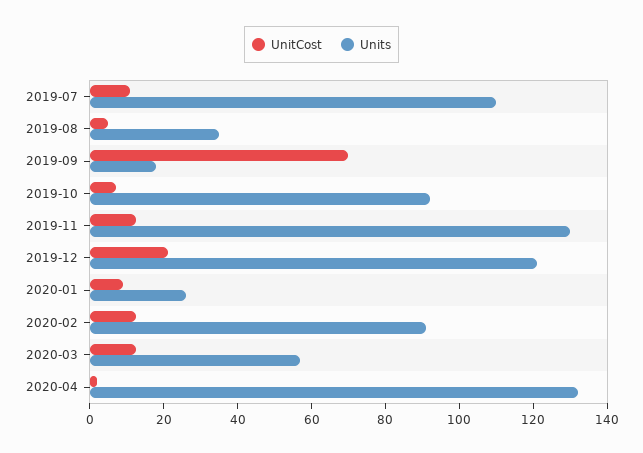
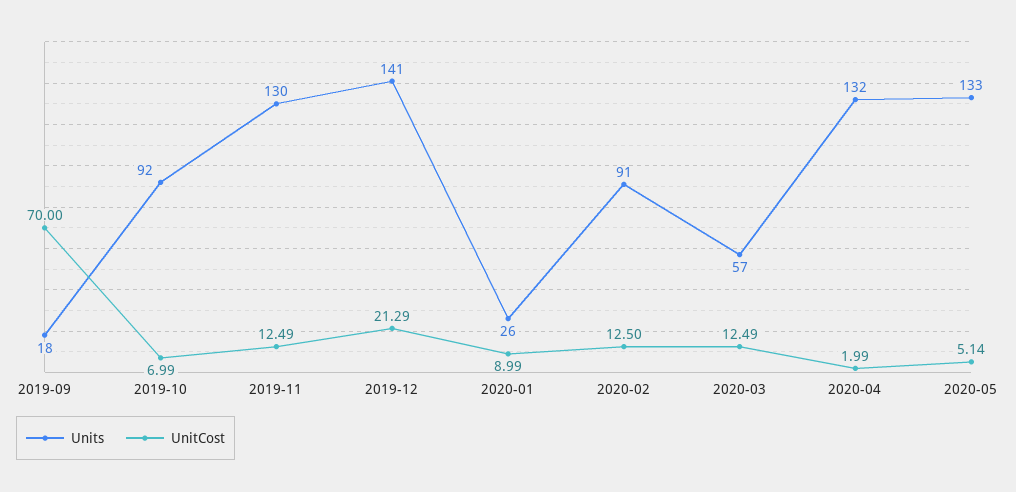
UnitCost, 2019-07: 10 -> none
Units, 2019-07: 110 -> none
UnitCost, 2019-08: 5 -> none
Units, 2019-08: 35 -> none
Units, 2019-12: 120 -> 141
Units, 2020-05: none -> 133
UnitCost, 2020-05: none -> 5.14

